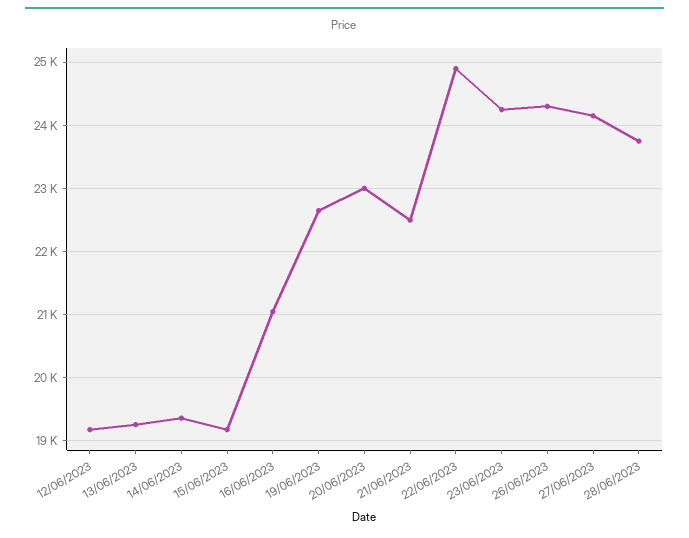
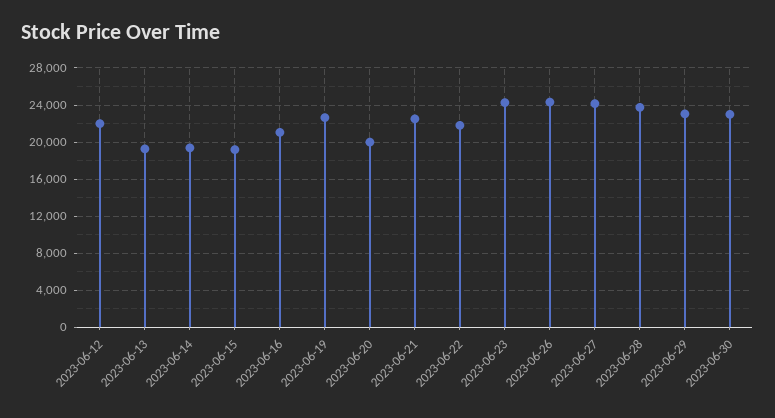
12/06/2023: 19200 -> 22000
20/06/2023: 23000 -> 20000
22/06/2023: 24900 -> 22000
2023-06-29: none -> 23000
2023-06-30: none -> 23000

